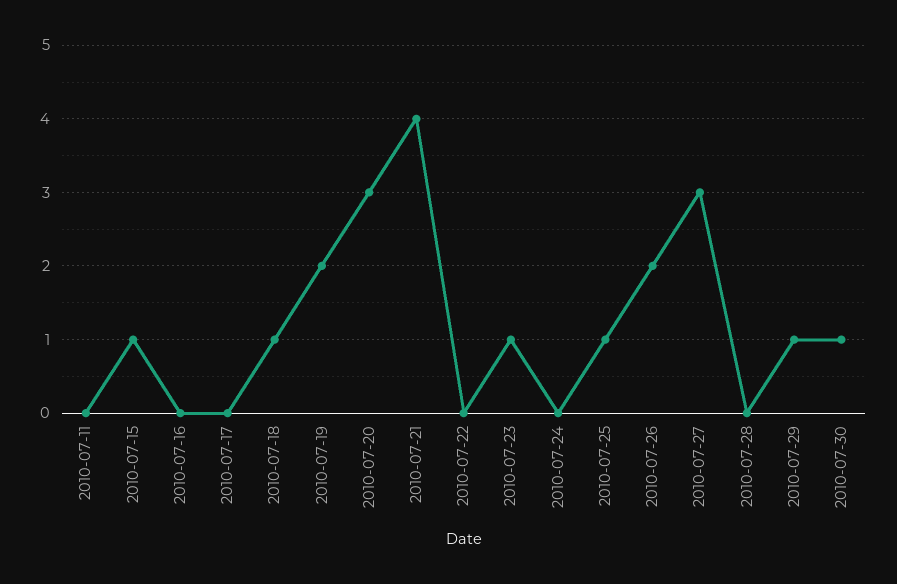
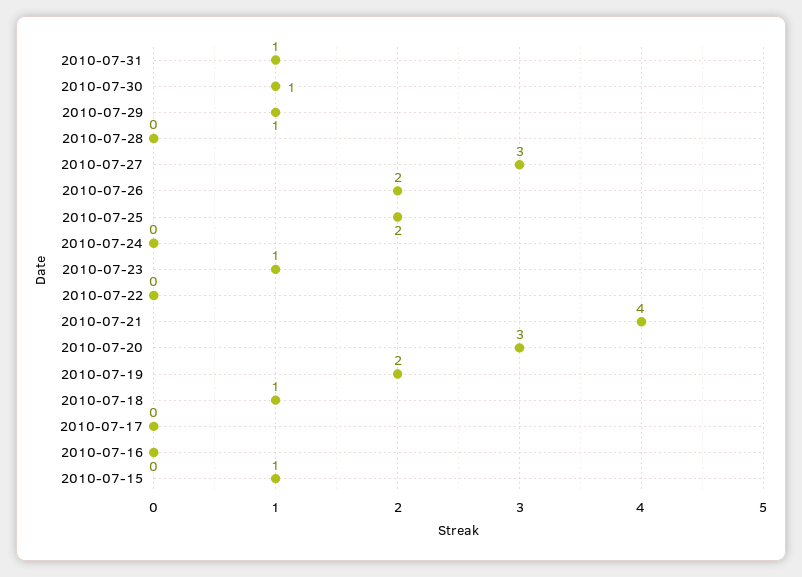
2010-07-11: 0 -> none
2010-07-25: 1 -> 2
2010-07-31: none -> 1

